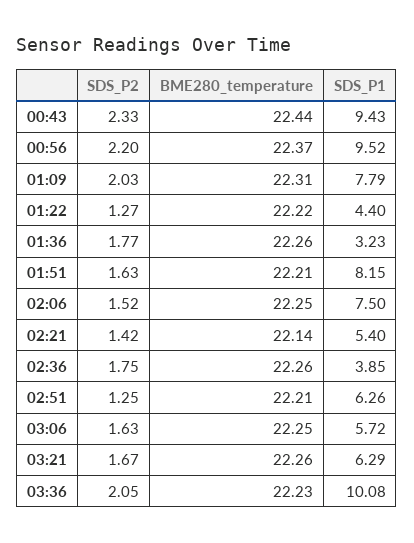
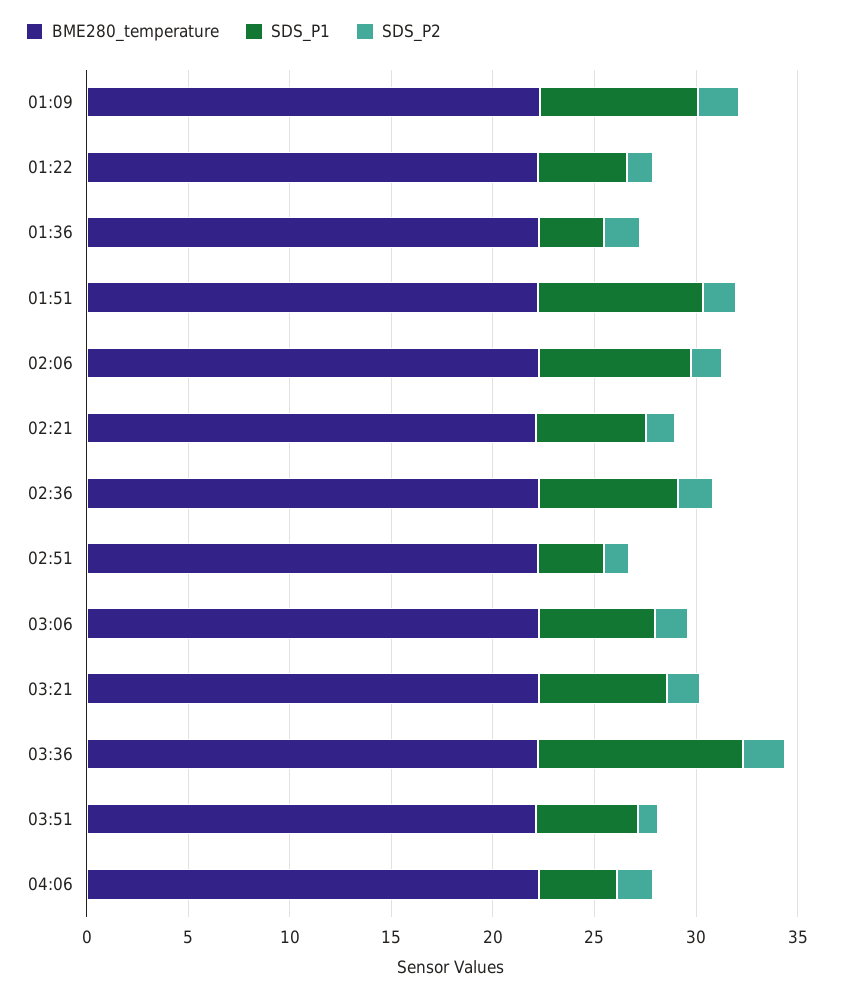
SDS_P2, 00:43: 2.33 -> none
BME280_temperature, 00:43: 22.44 -> none
SDS_P1, 00:43: 9.43 -> none
SDS_P2, 00:56: 2.2 -> none
BME280_temperature, 00:56: 22.37 -> none
SDS_P1, 00:56: 9.52 -> none
SDS_P1, 02:36: 3.85 -> 7
SDS_P1, 02:51: 6.26 -> 3
BME280_temperature, 03:51: none -> 22
SDS_P1, 03:51: none -> 5
SDS_P2, 03:51: none -> 1
BME280_temperature, 04:06: none -> 22
SDS_P1, 04:06: none -> 4
SDS_P2, 04:06: none -> 2

